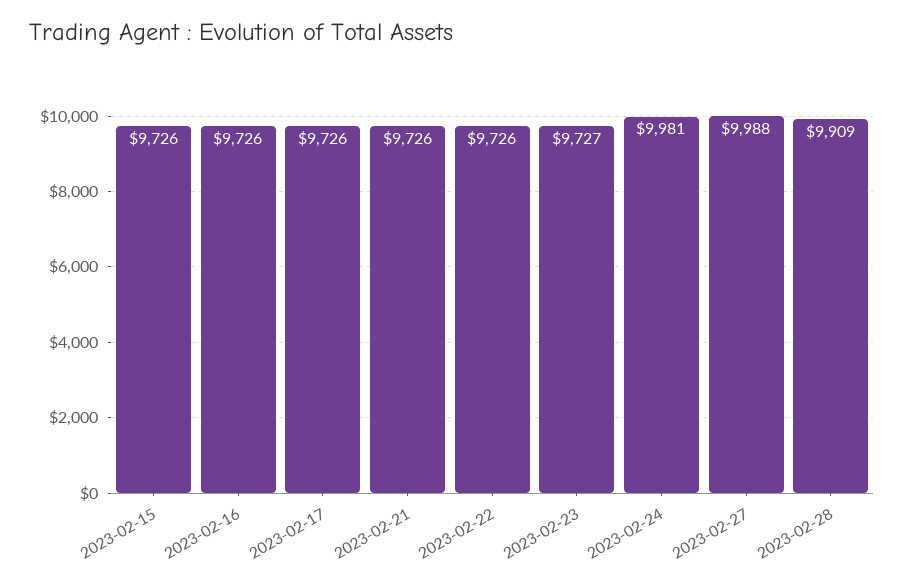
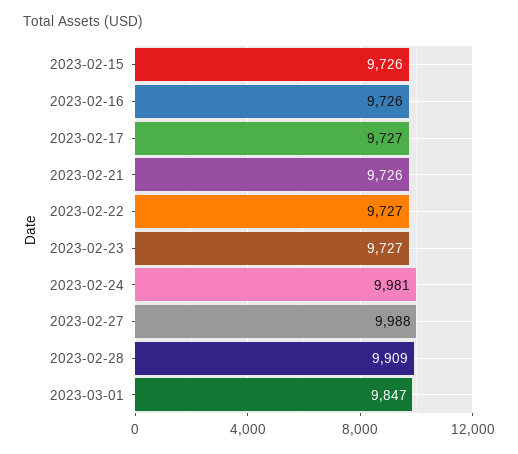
2023-02-17: 9726 -> 9727
2023-02-22: 9726 -> 9727
2023-03-01: none -> 9847

